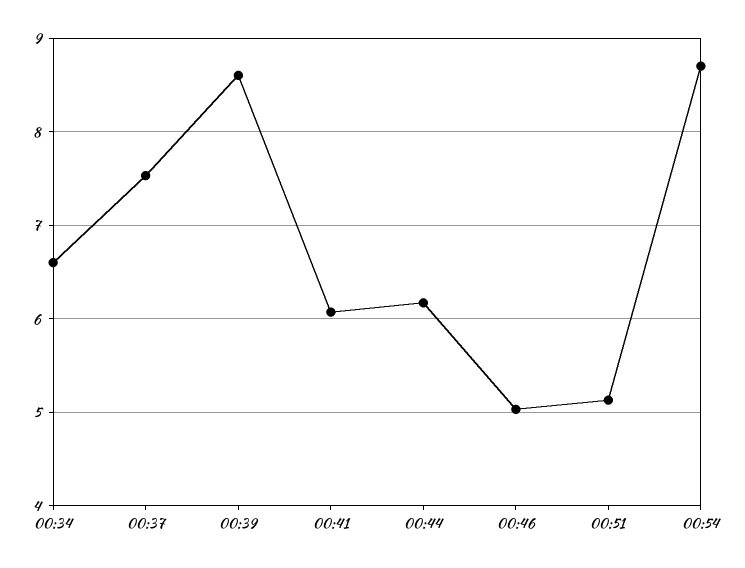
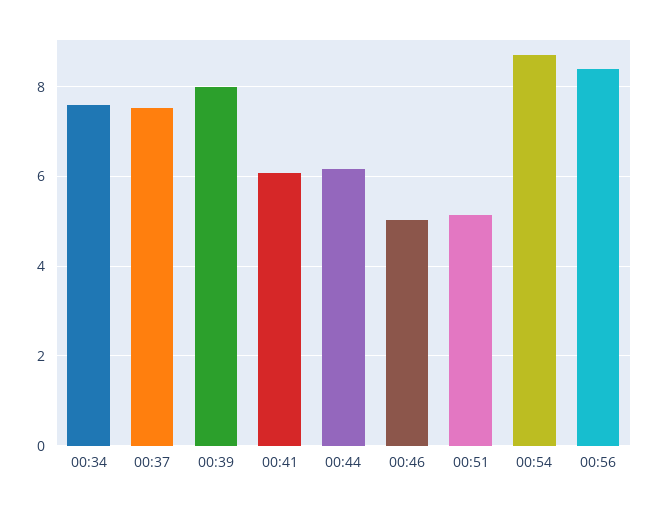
00:34: 6.6 -> 7.6
00:39: 8.6 -> 8
00:56: none -> 8.4

